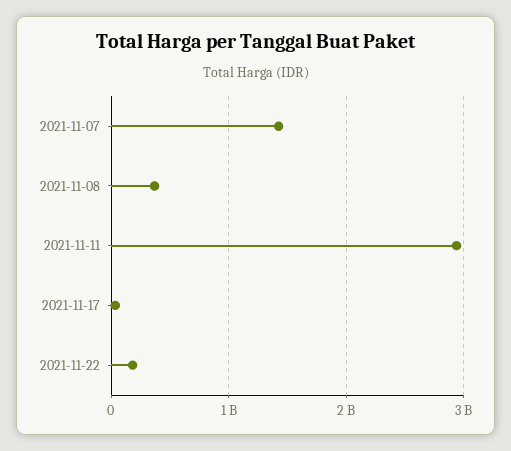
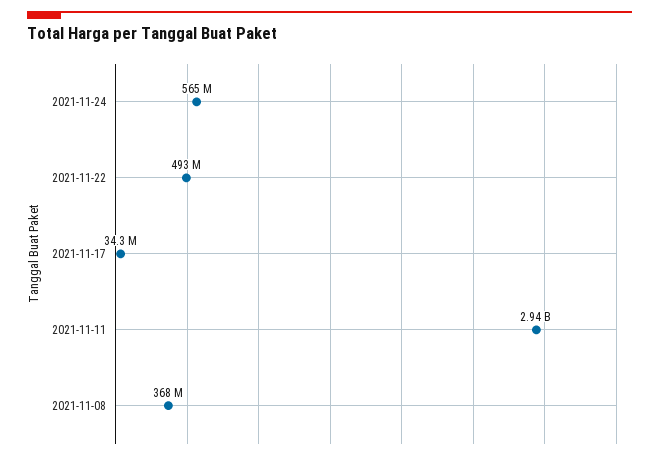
2021-11-07: 1400000000 -> none
2021-11-22: 200000000 -> 493000000
2021-11-24: none -> 565000000

